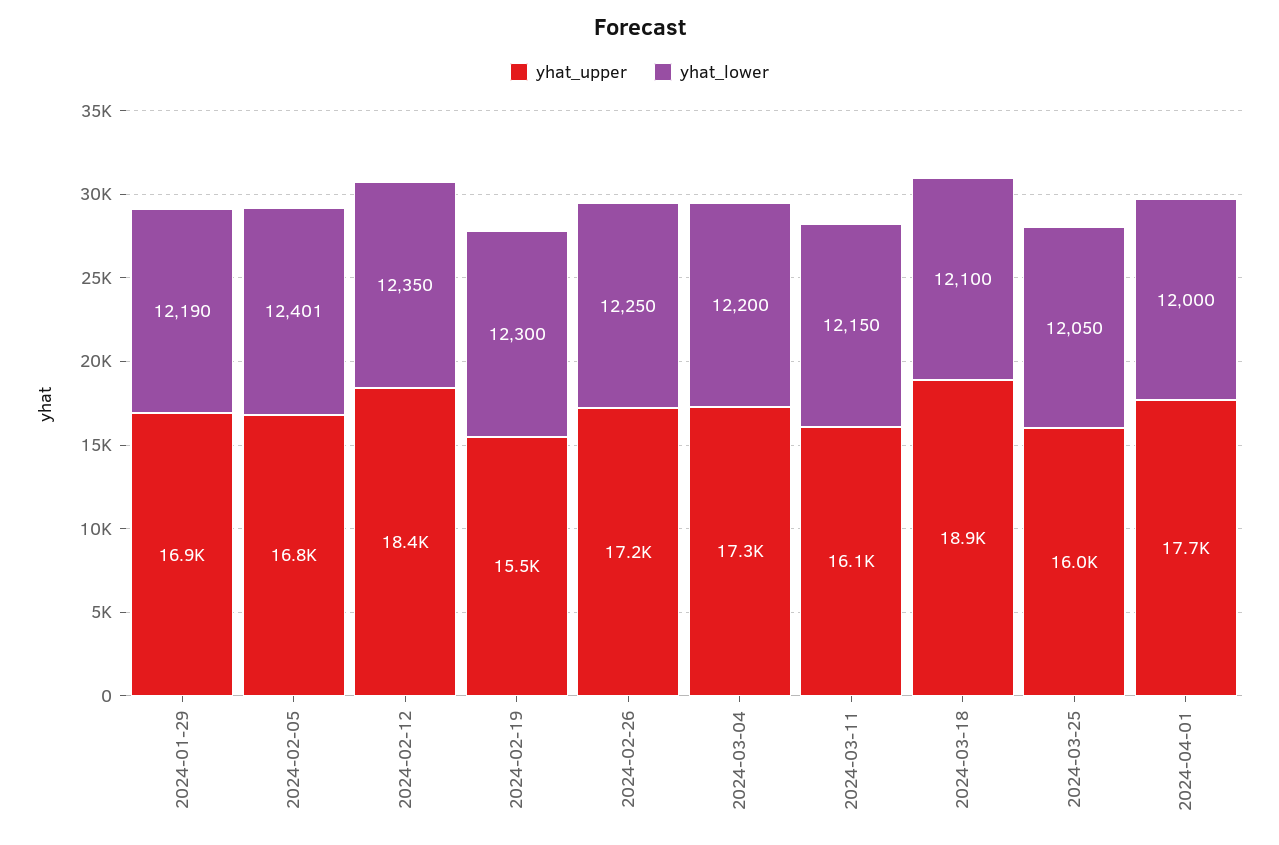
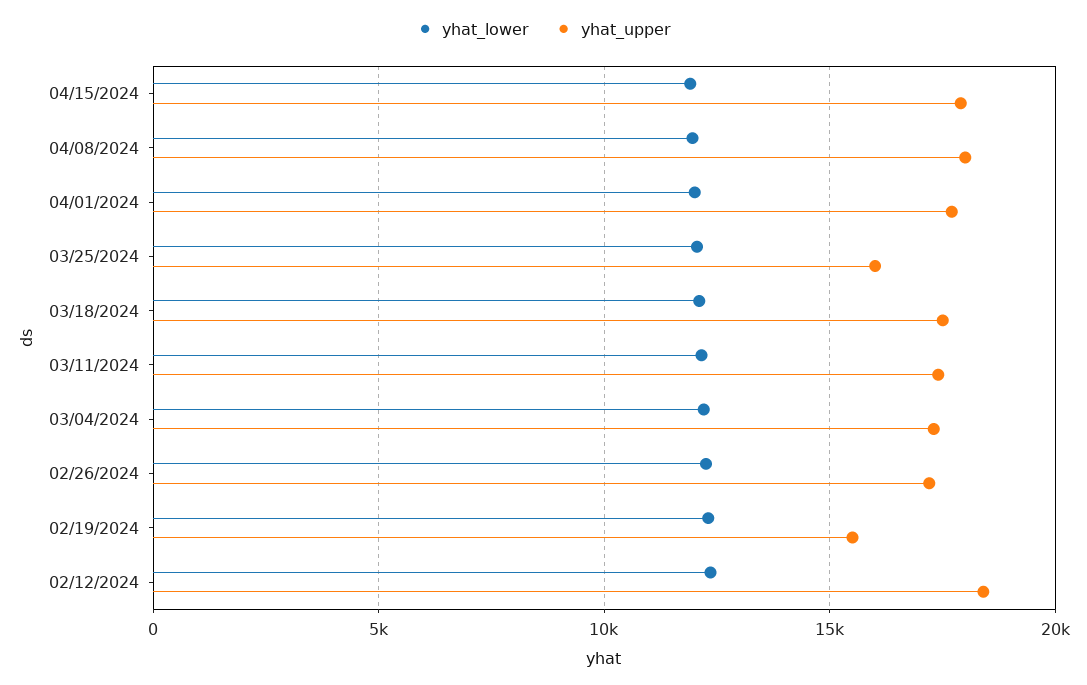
yhat_upper, 2024-01-29: 16900 -> none
yhat_lower, 2024-01-29: 12190 -> none
yhat_upper, 2024-02-05: 16800 -> none
yhat_lower, 2024-02-05: 12401 -> none
yhat_upper, 2024-03-11: 16100 -> 17500
yhat_upper, 2024-03-18: 18900 -> 17500
yhat_lower, 04/15/2024: none -> 12000
yhat_upper, 04/15/2024: none -> 18000
yhat_lower, 04/08/2024: none -> 12000
yhat_upper, 04/08/2024: none -> 18000

